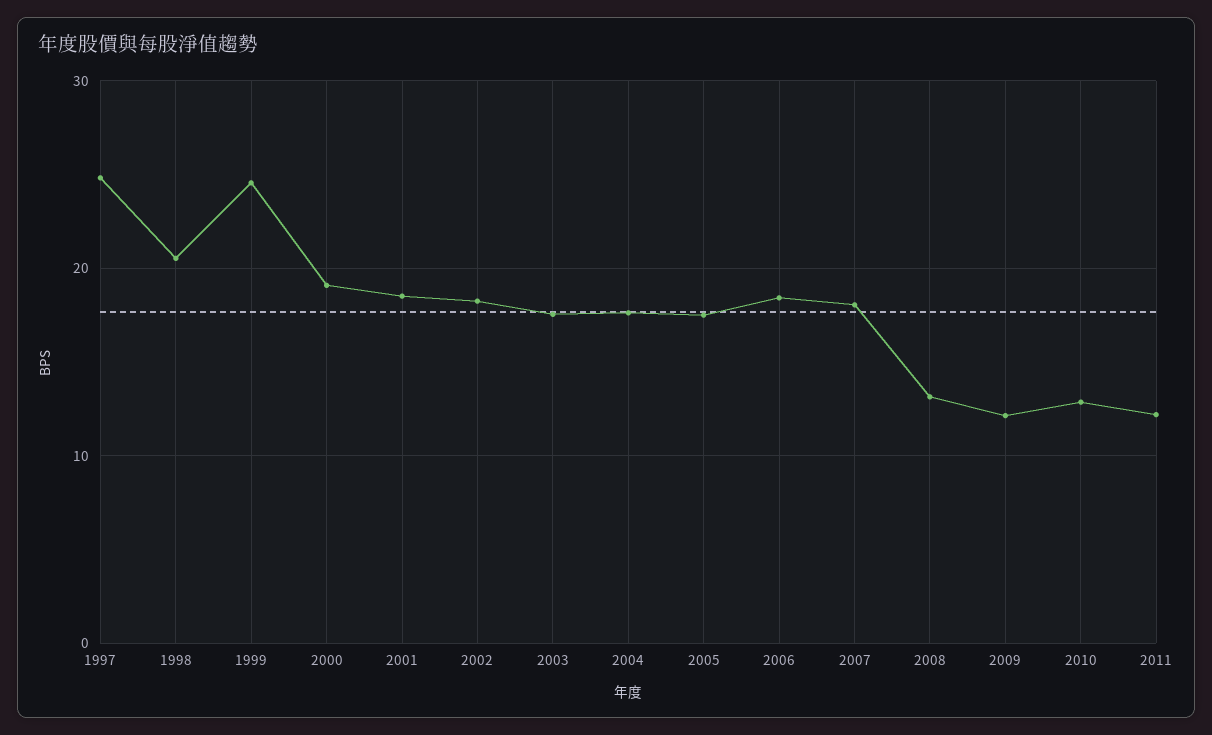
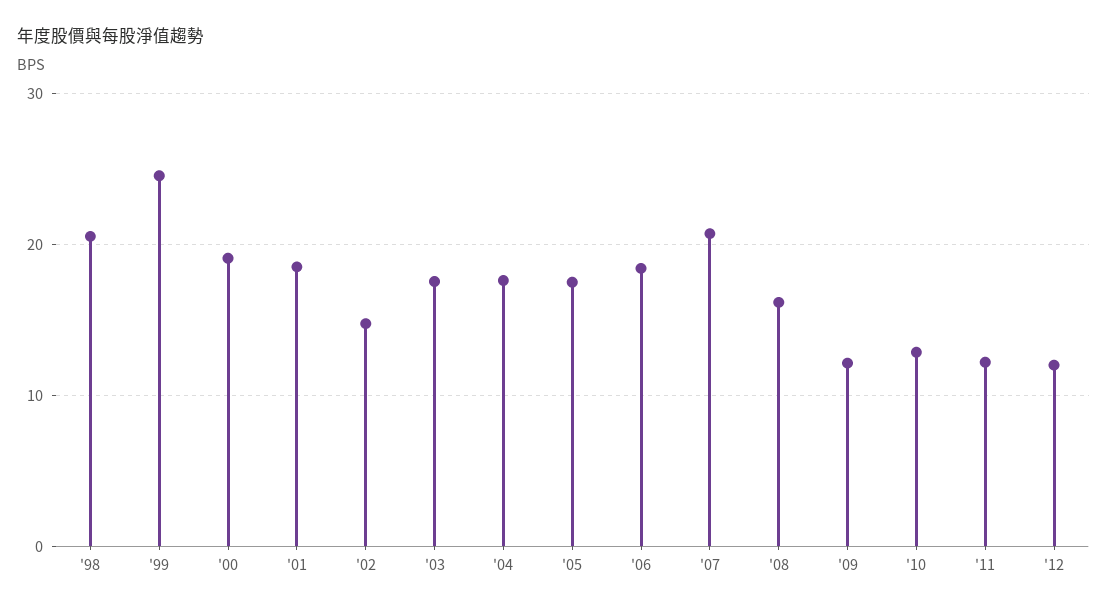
1997: 25 -> none
2002: 18 -> 15
2007: 18 -> 21
2008: 13 -> 16
'12: none -> 12

